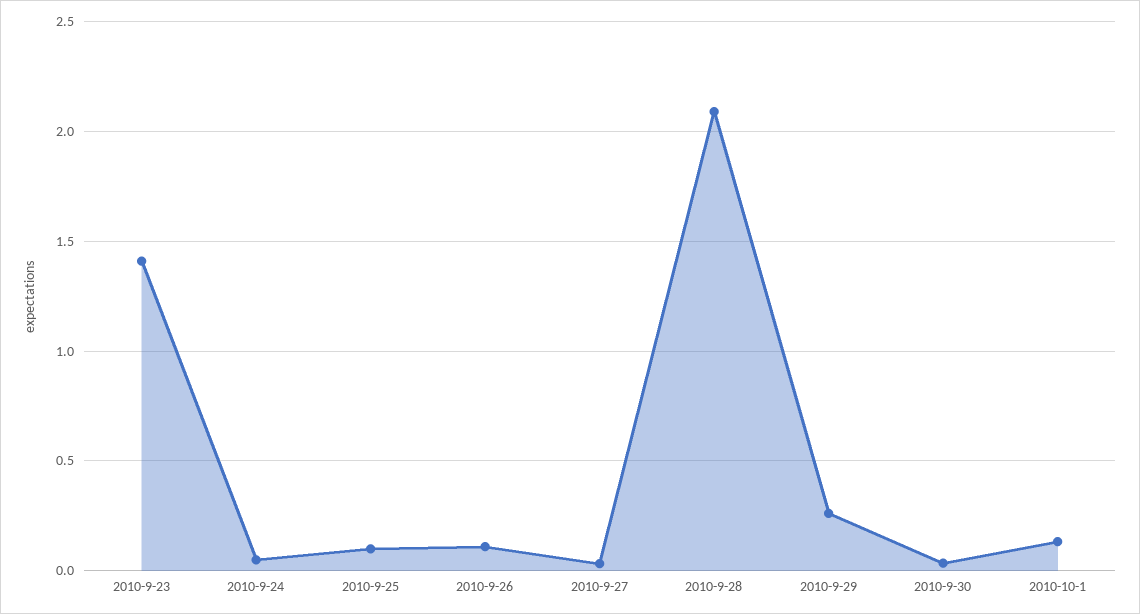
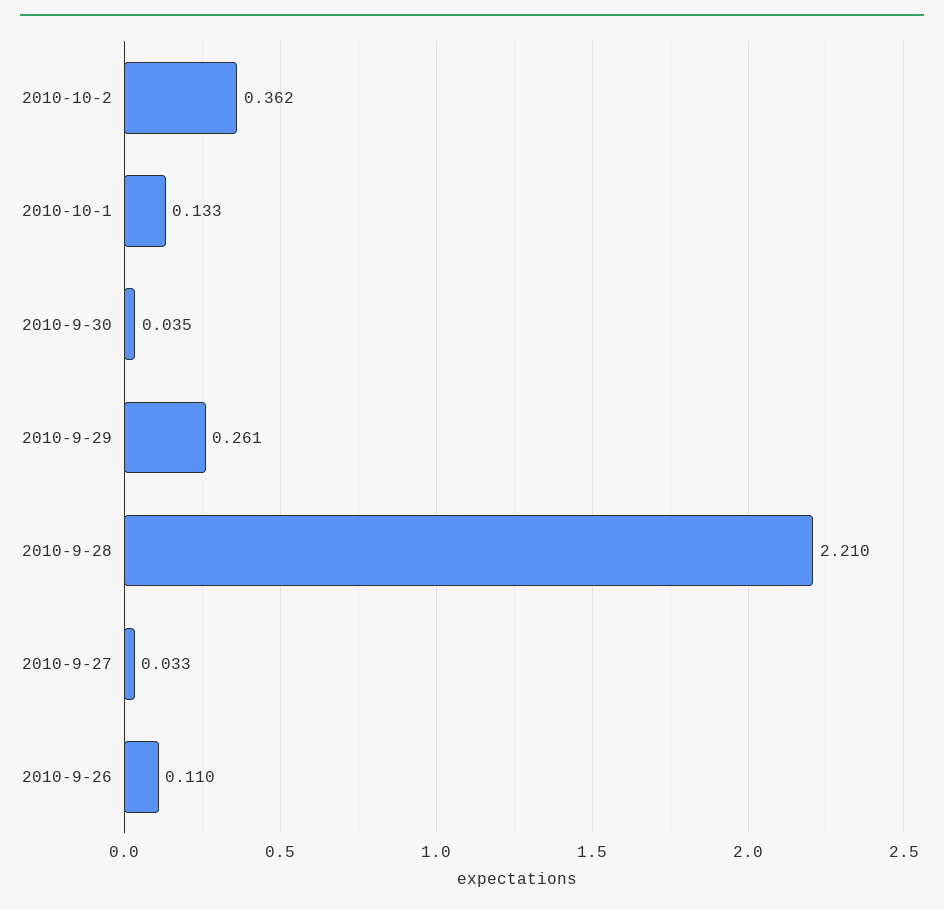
2010-9-23: 1.4 -> none
2010-9-24: 0.05 -> none
2010-9-25: 0.1 -> none
2010-9-28: 2.1 -> 2.21
2010-10-2: none -> 0.362

